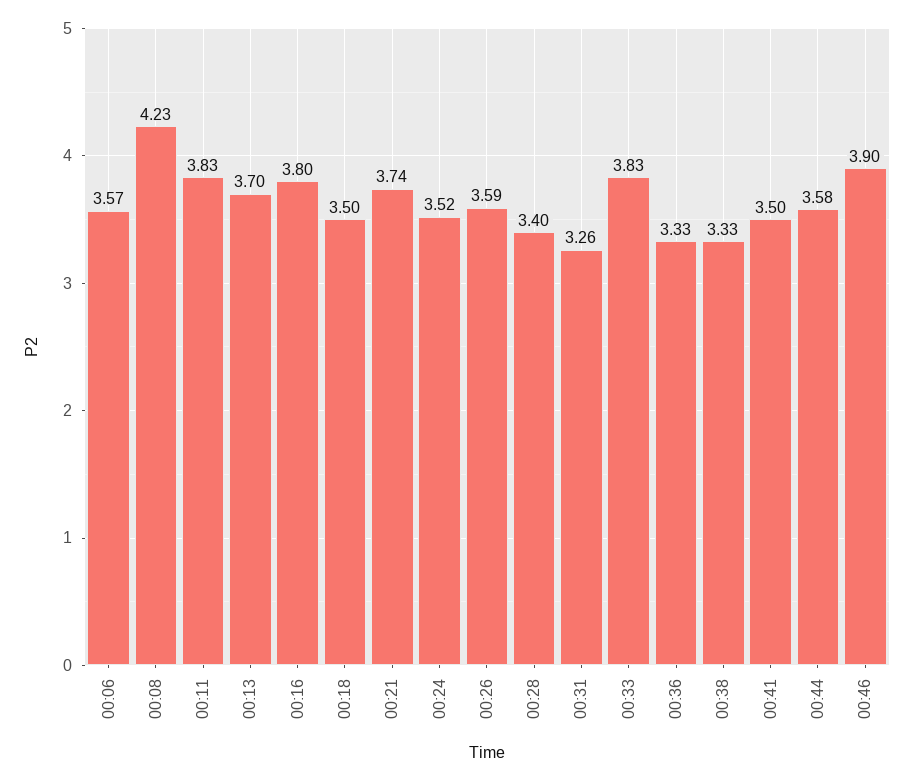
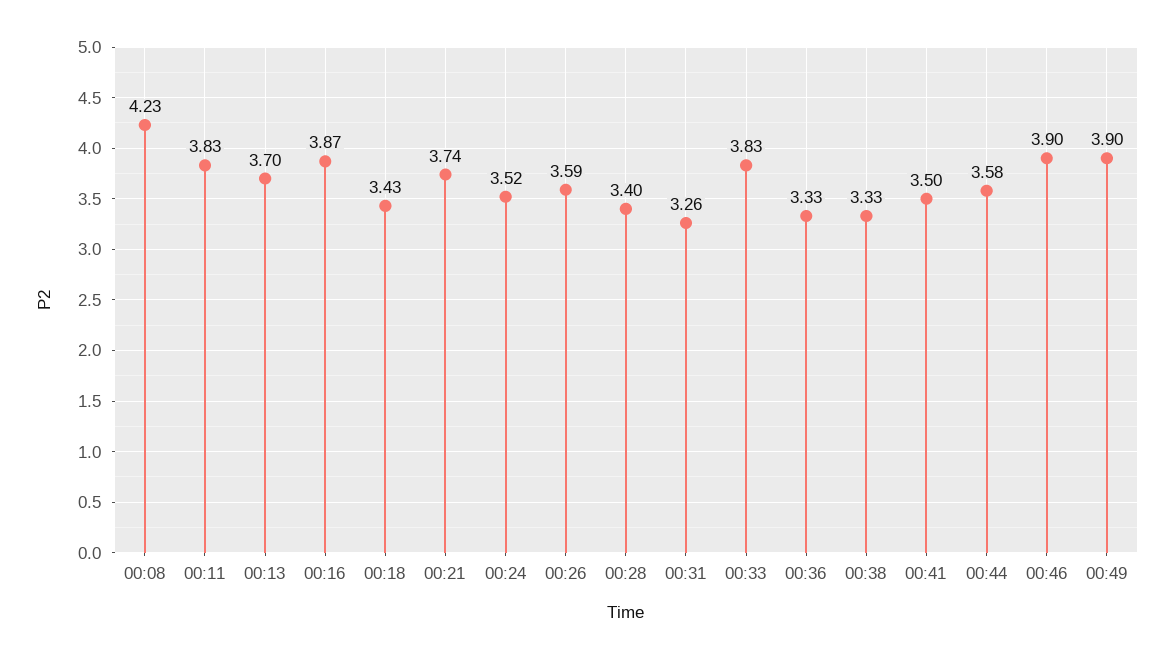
00:06: 3.57 -> none
00:16: 3.8 -> 3.87
00:18: 3.5 -> 3.43
00:49: none -> 3.9

